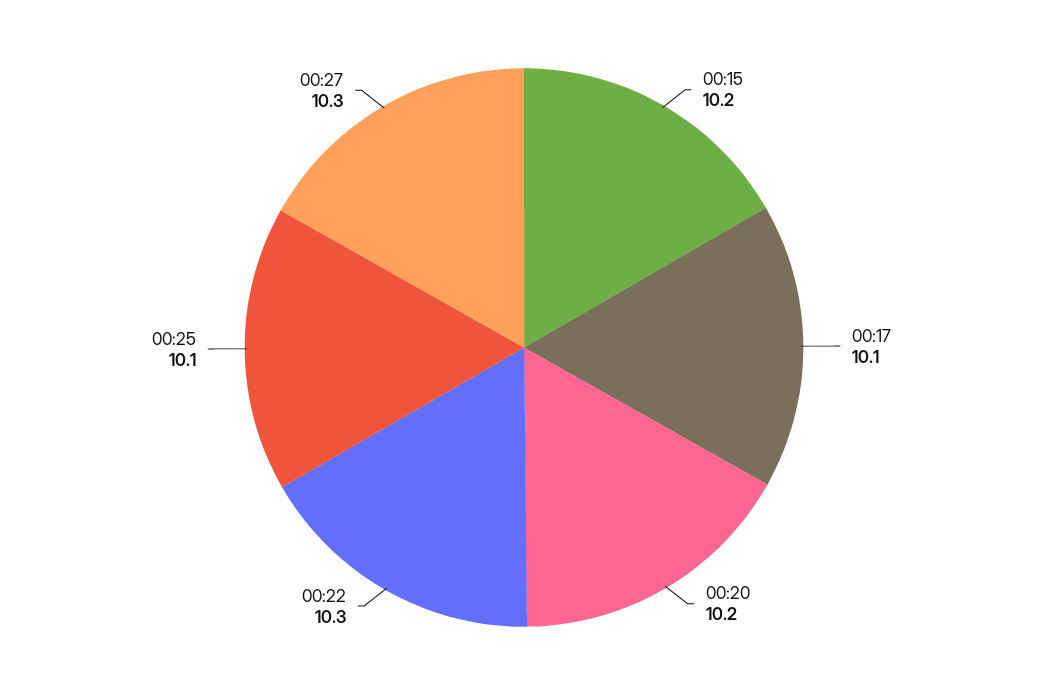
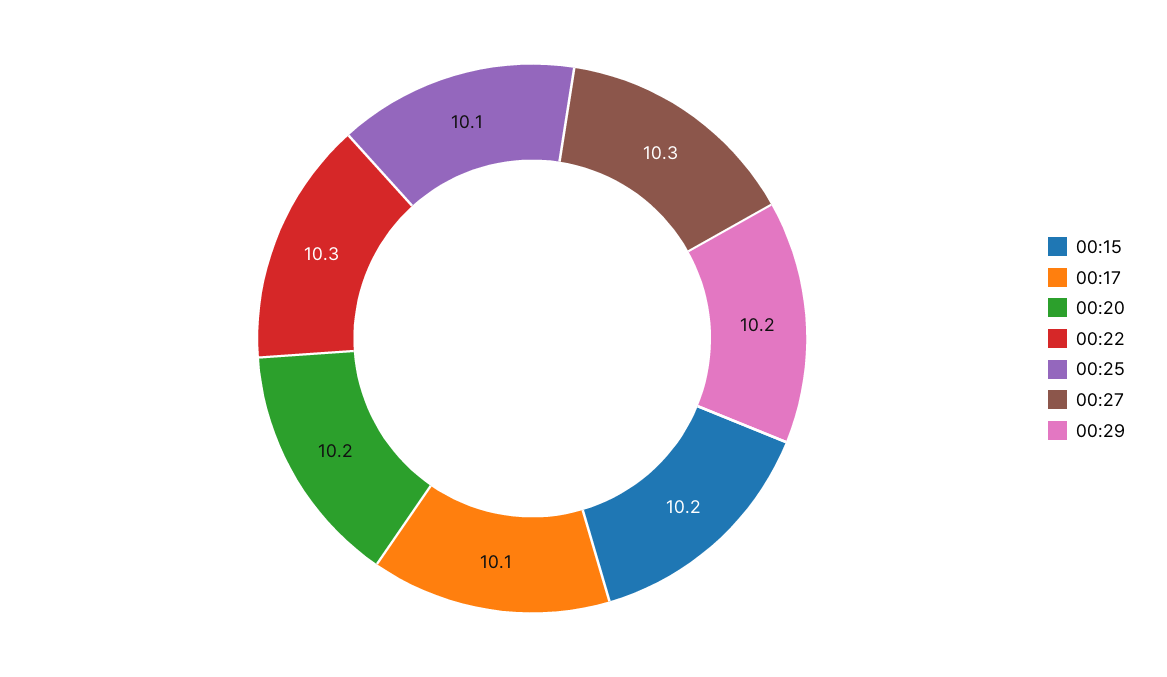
00:29: none -> 10.2

